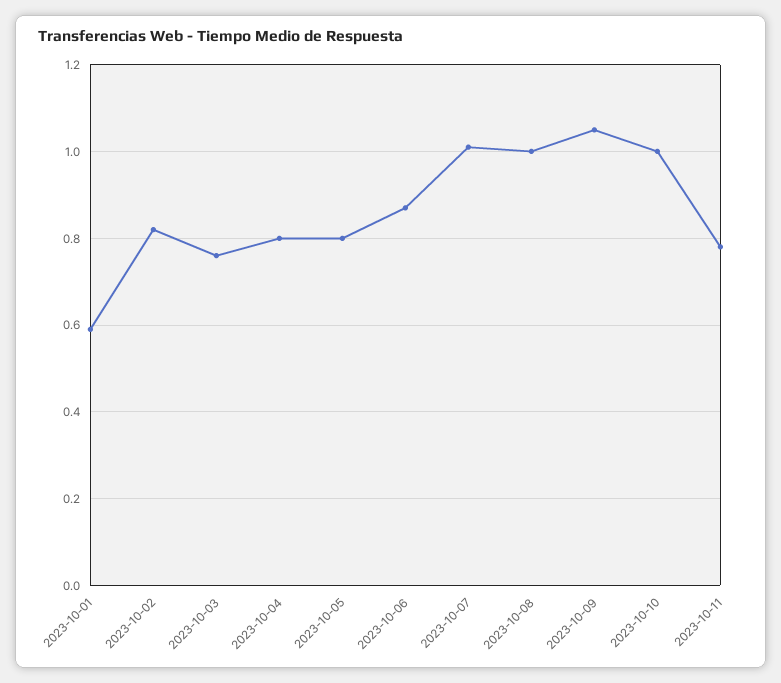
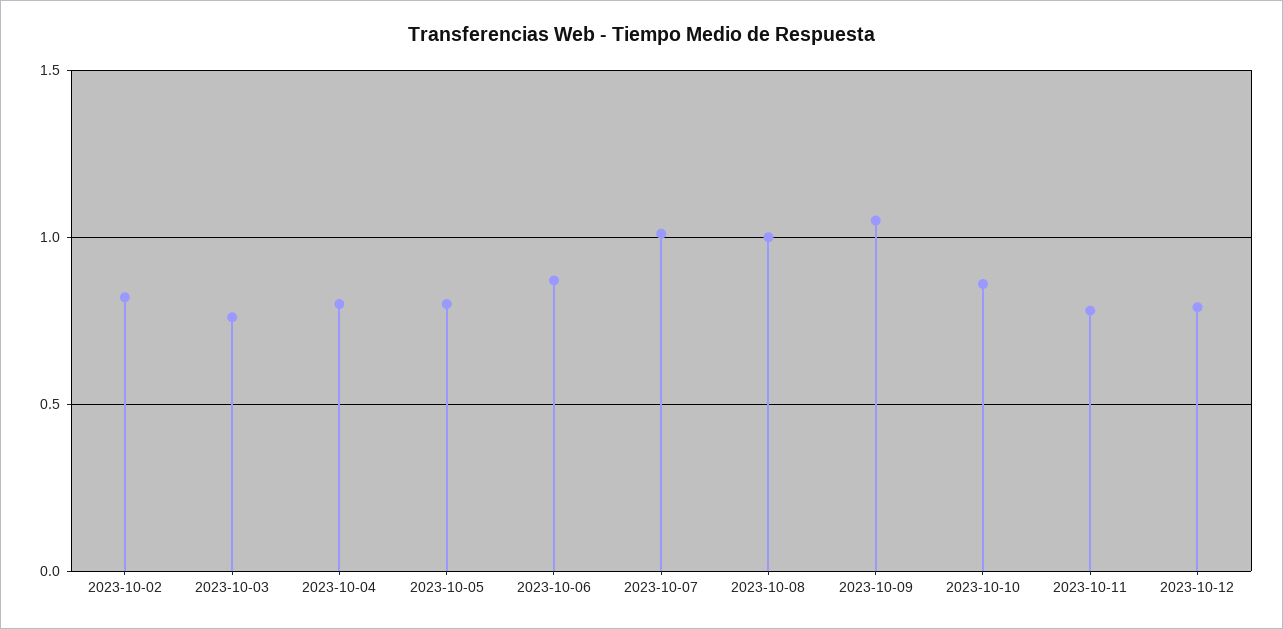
2023-10-01: 0.6 -> none
2023-10-10: 1 -> 0.85
2023-10-12: none -> 0.8

